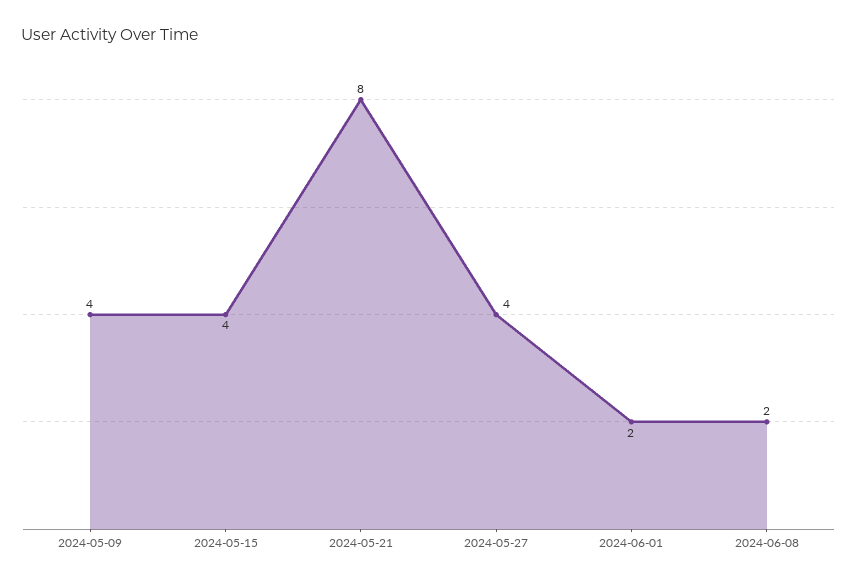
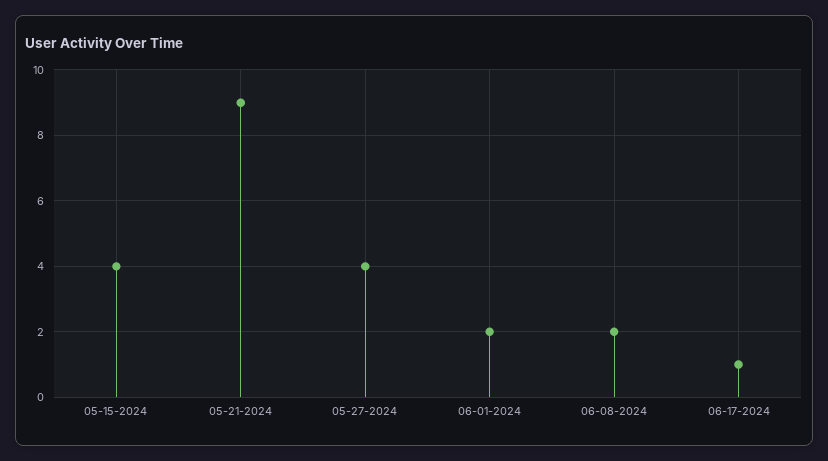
2024-05-09: 4 -> none
2024-05-21: 8 -> 9
06-17-2024: none -> 1

